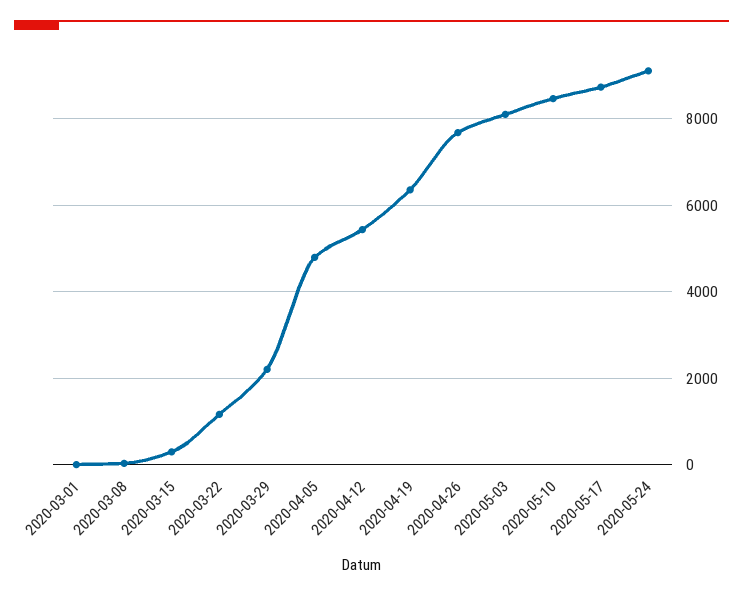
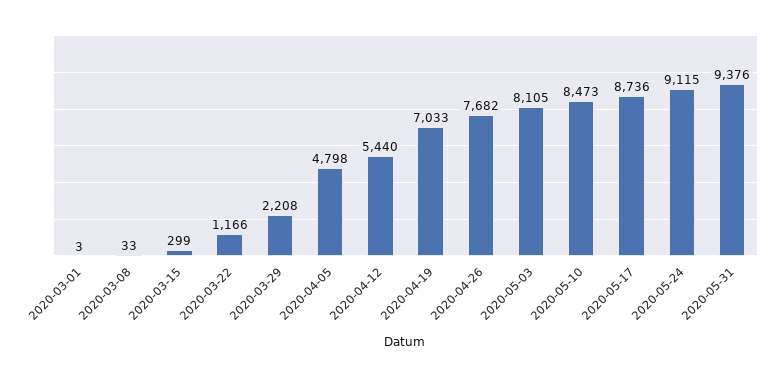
2020-04-19: 6400 -> 7033
2020-05-31: none -> 9376

